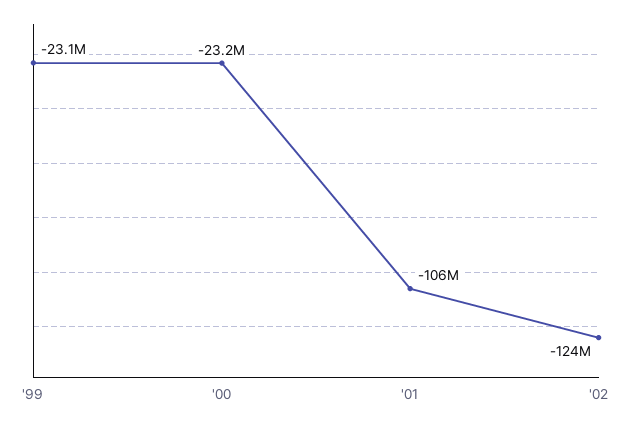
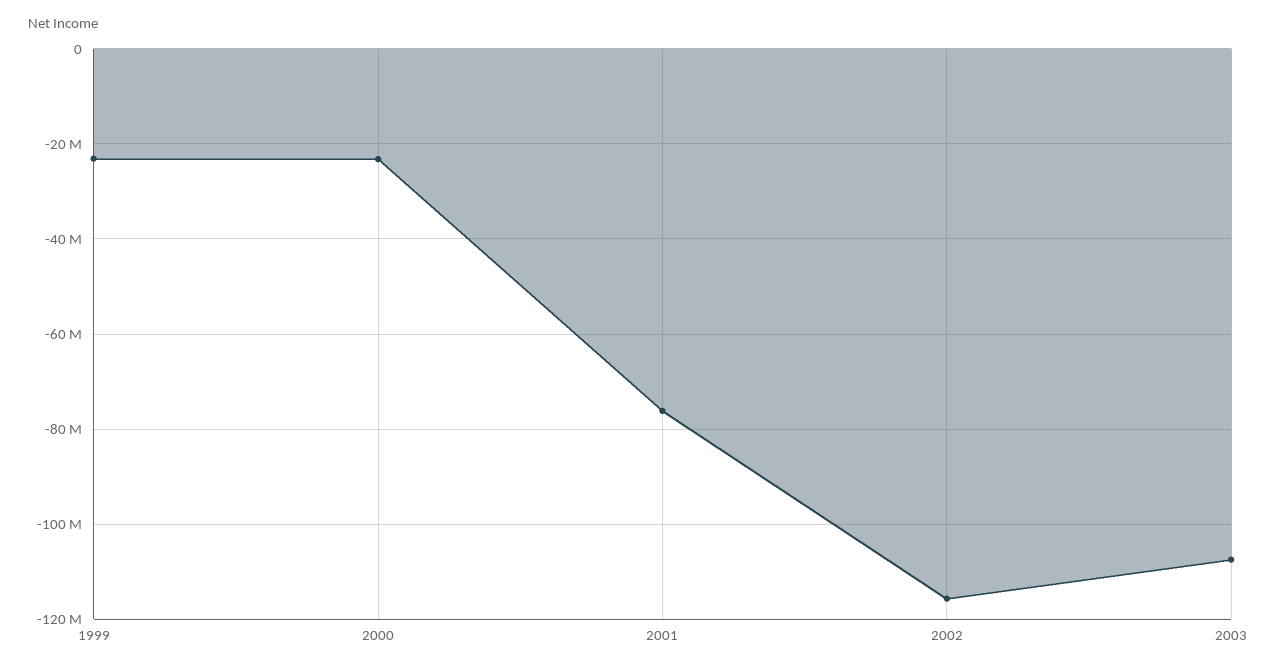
'01: -106000000 -> -76000000
'02: -124000000 -> -116000000
2003: none -> -108000000

